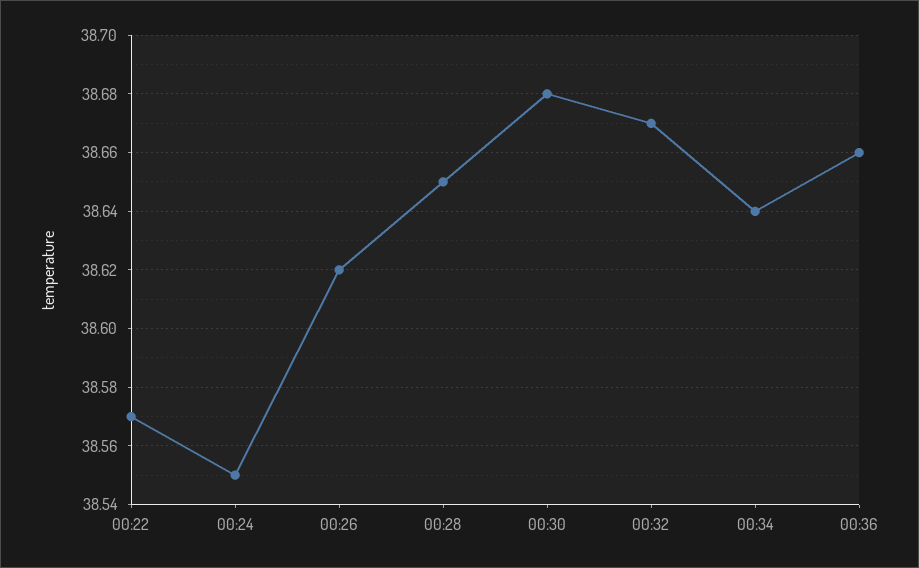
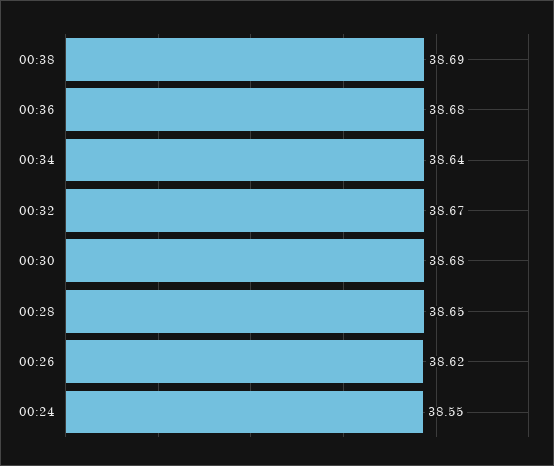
00:22: 38.57 -> none
00:36: 38.66 -> 38.68
00:38: none -> 38.69

